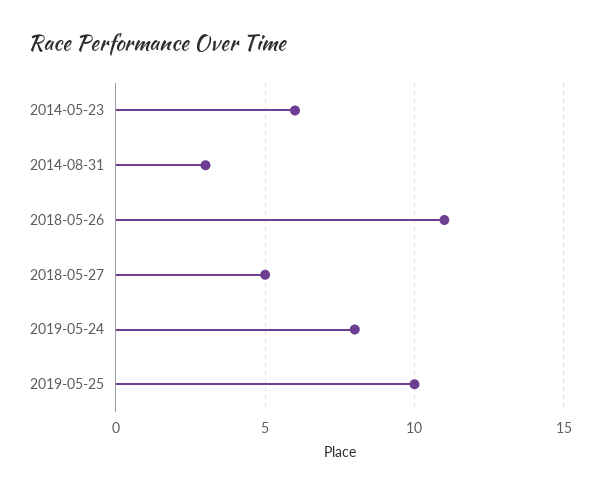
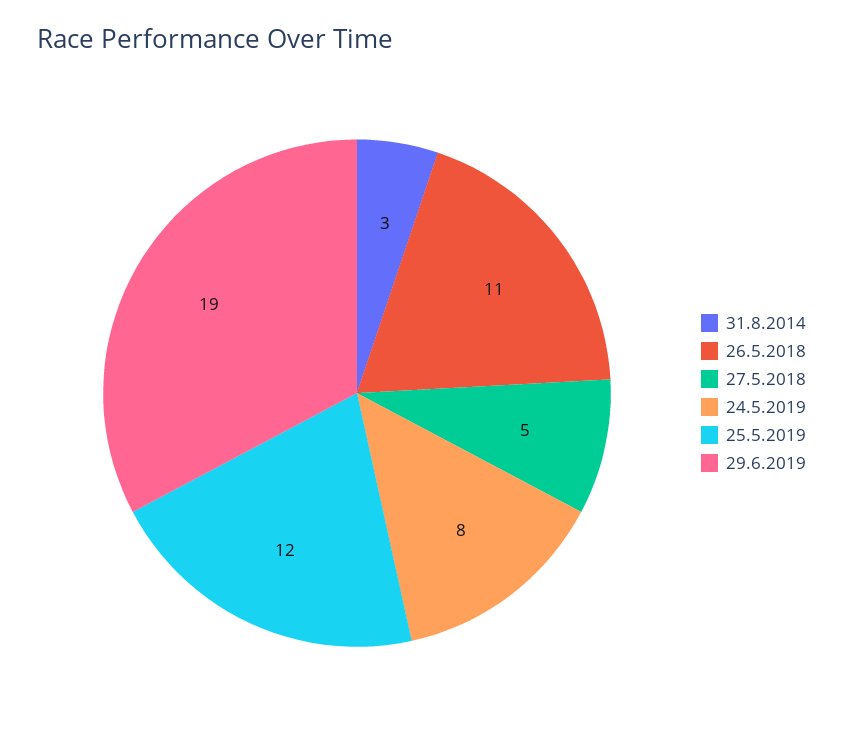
2014-05-23: 6 -> none
2019-05-25: 10 -> 12
29.6.2019: none -> 19

